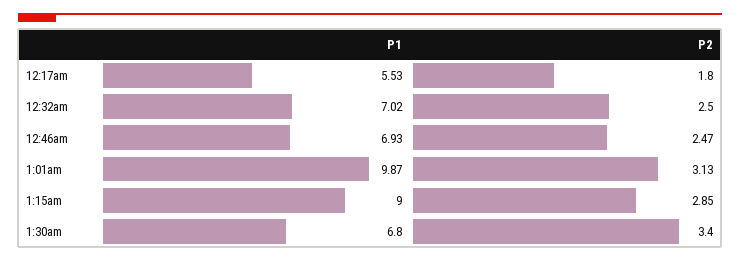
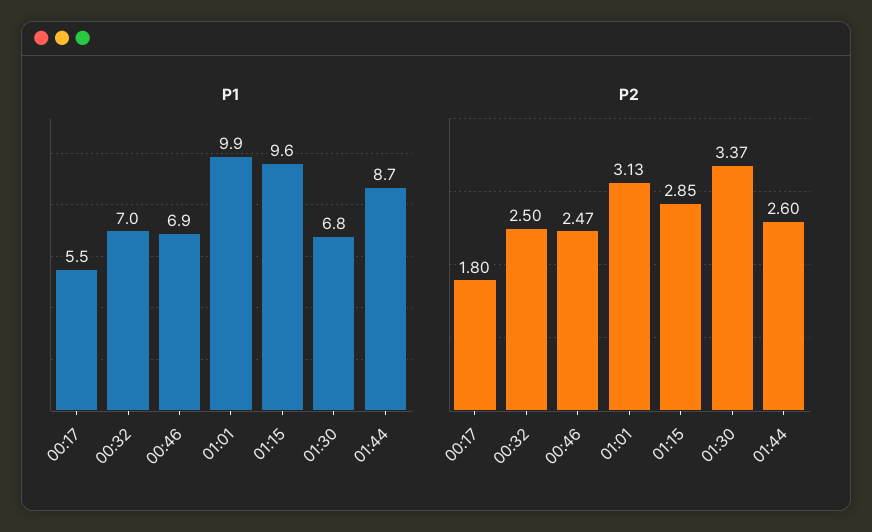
P1, 1:15am: 9 -> 9.6
P2, 1:30am: 3.4 -> 3.37
P1, 01:44: none -> 8.7
P2, 01:44: none -> 2.6

